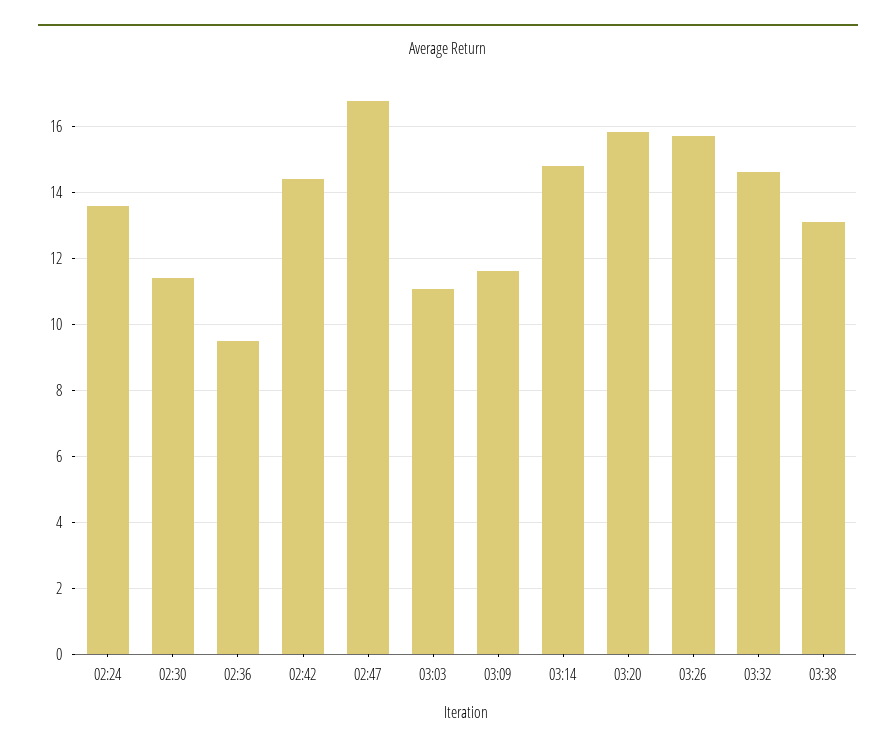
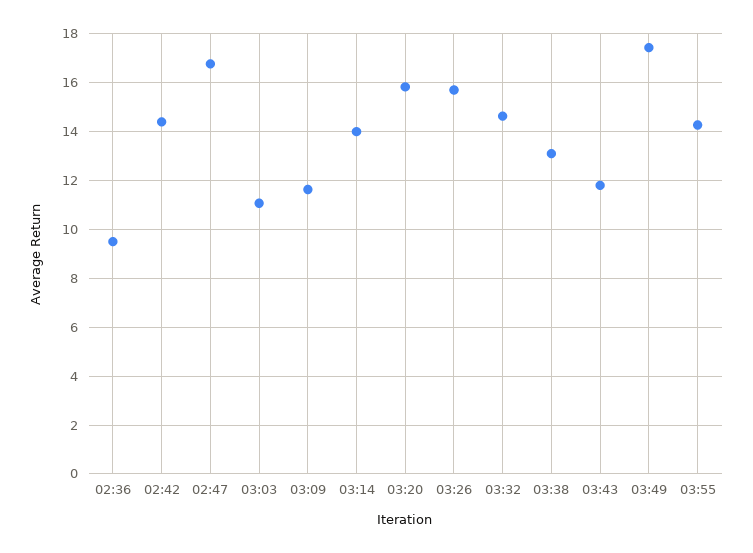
02:24: 13.6 -> none
02:30: 11.4 -> none
03:14: 14.8 -> 14
03:43: none -> 11.75
03:49: none -> 17.5
03:55: none -> 14.25

